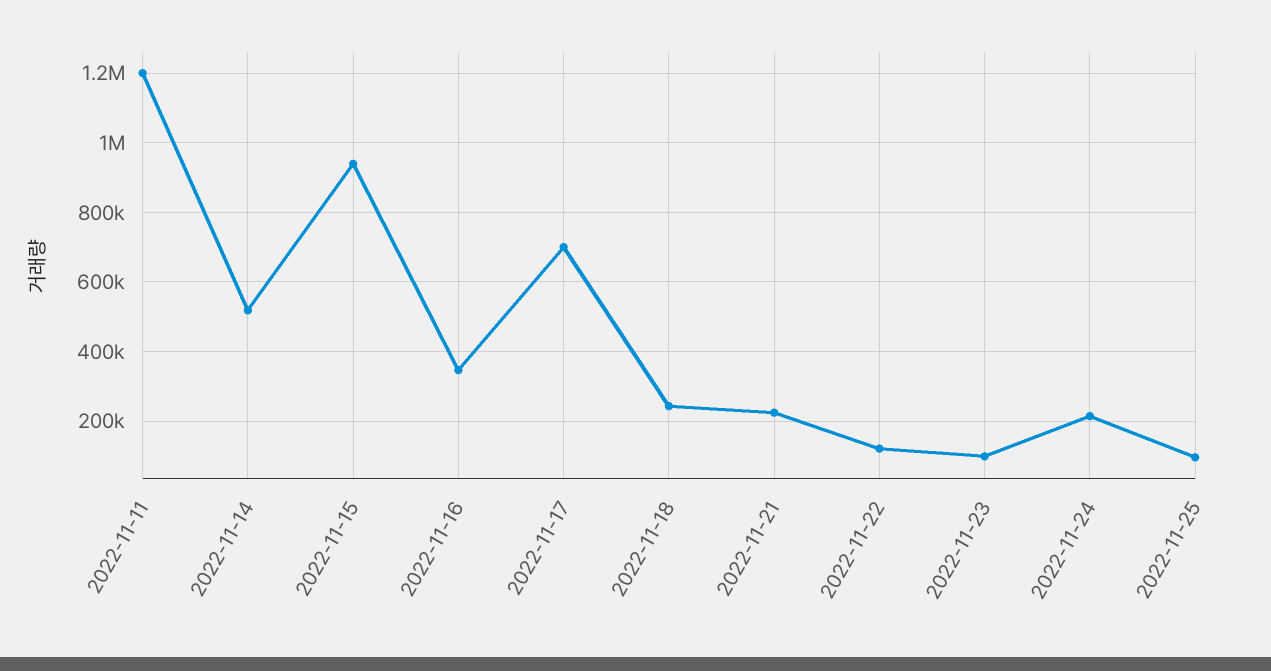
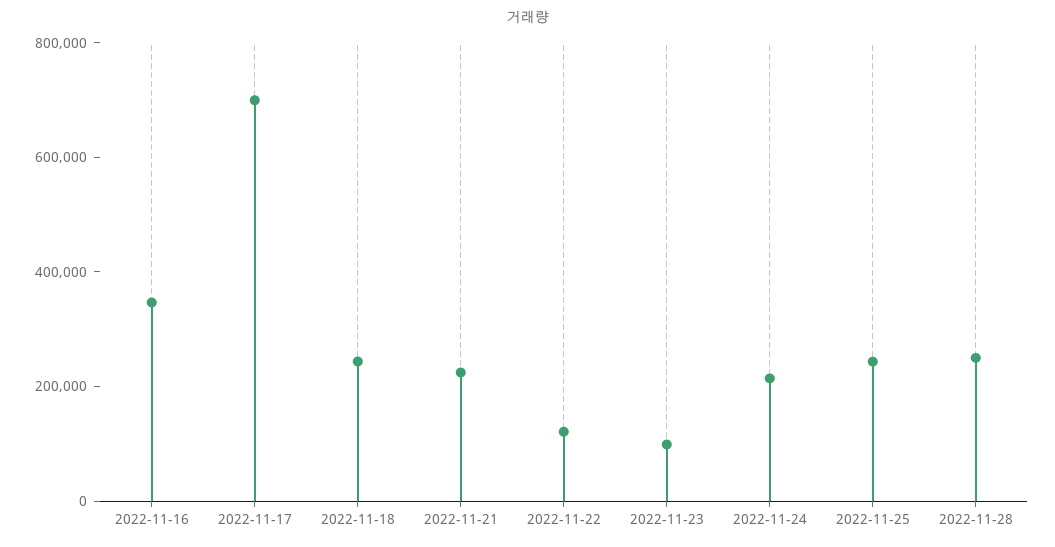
2022-11-11: 1200000 -> none
2022-11-14: 520000 -> none
2022-11-15: 940000 -> none
2022-11-25: 100000 -> 250000
2022-11-28: none -> 250000

